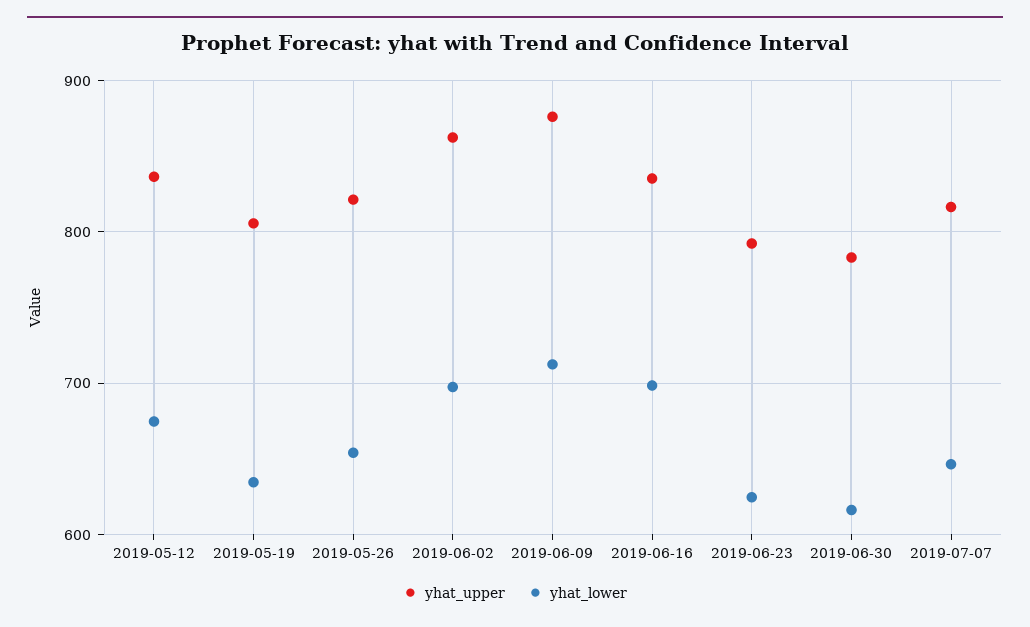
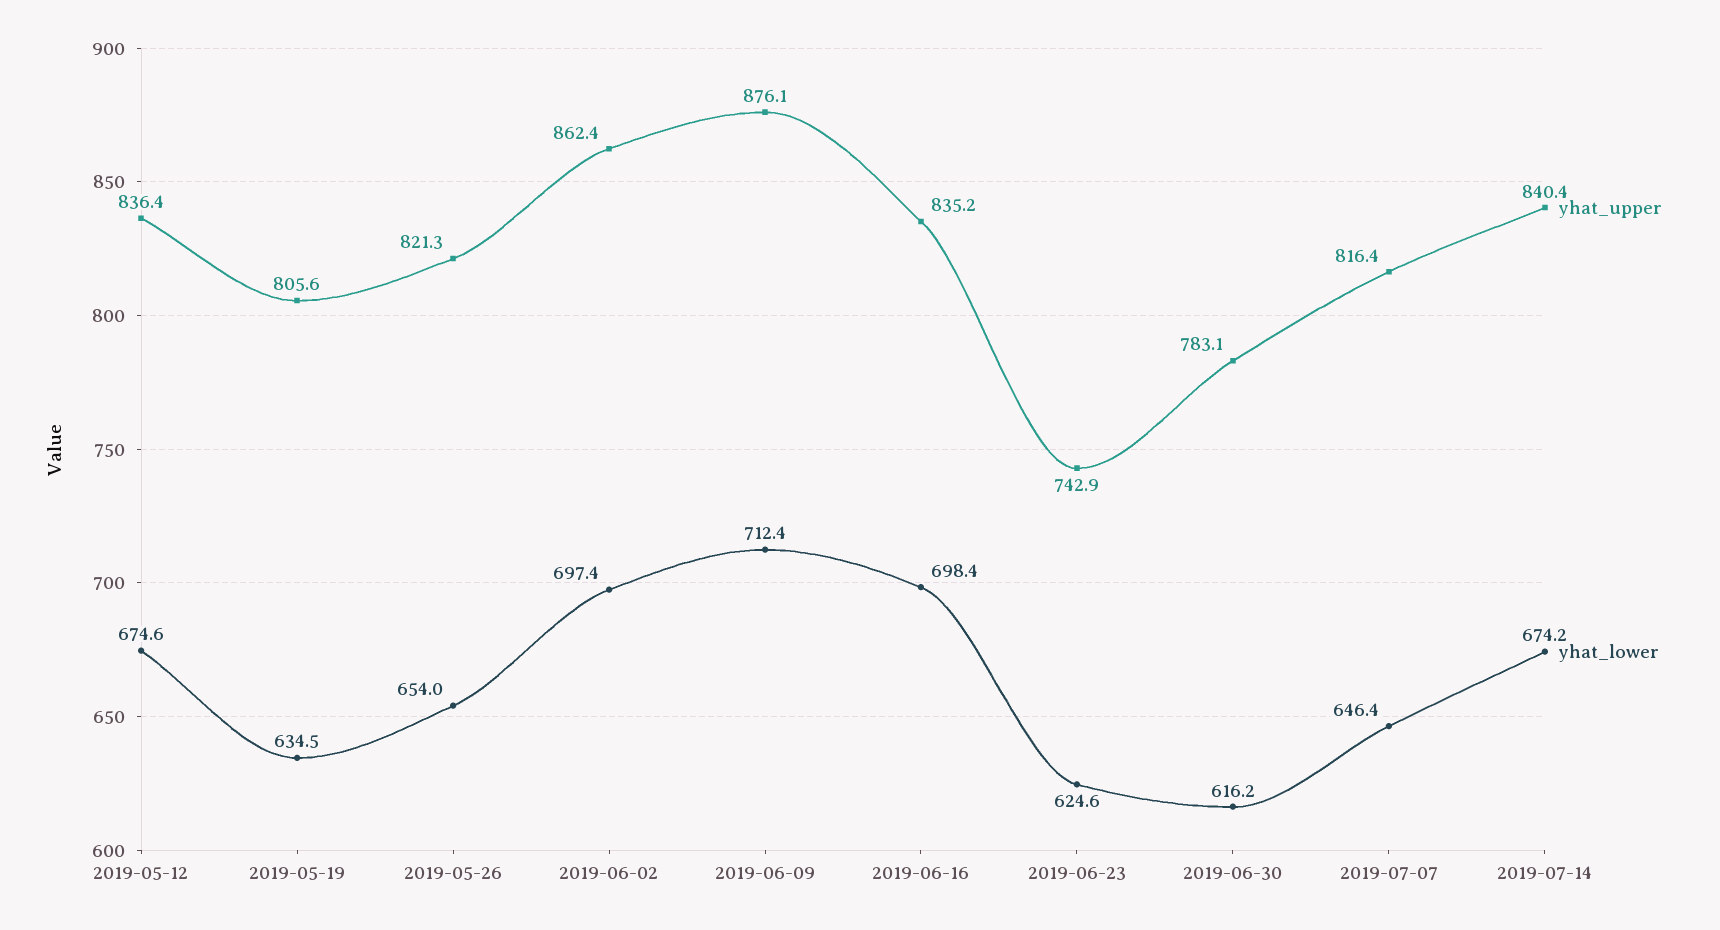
yhat_upper, 2019-06-23: 790 -> 742.9
yhat_upper, 2019-07-14: none -> 840.4
yhat_lower, 2019-07-14: none -> 674.2

